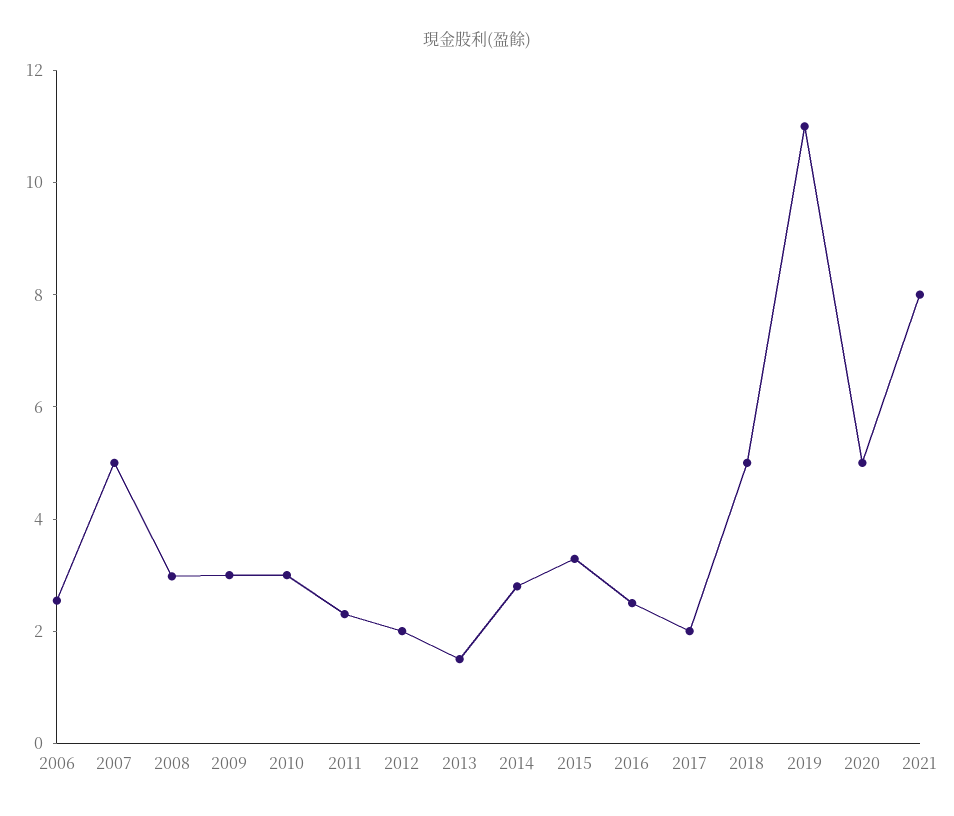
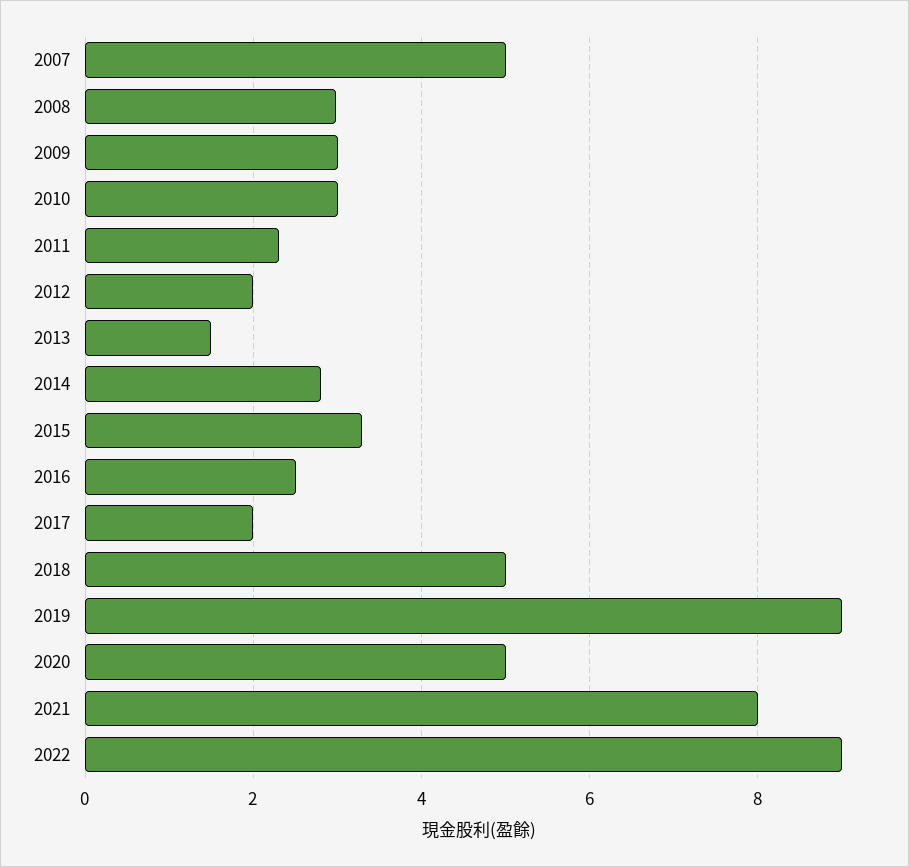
2006: 2.5 -> none
2019: 11 -> 9
2022: none -> 9

